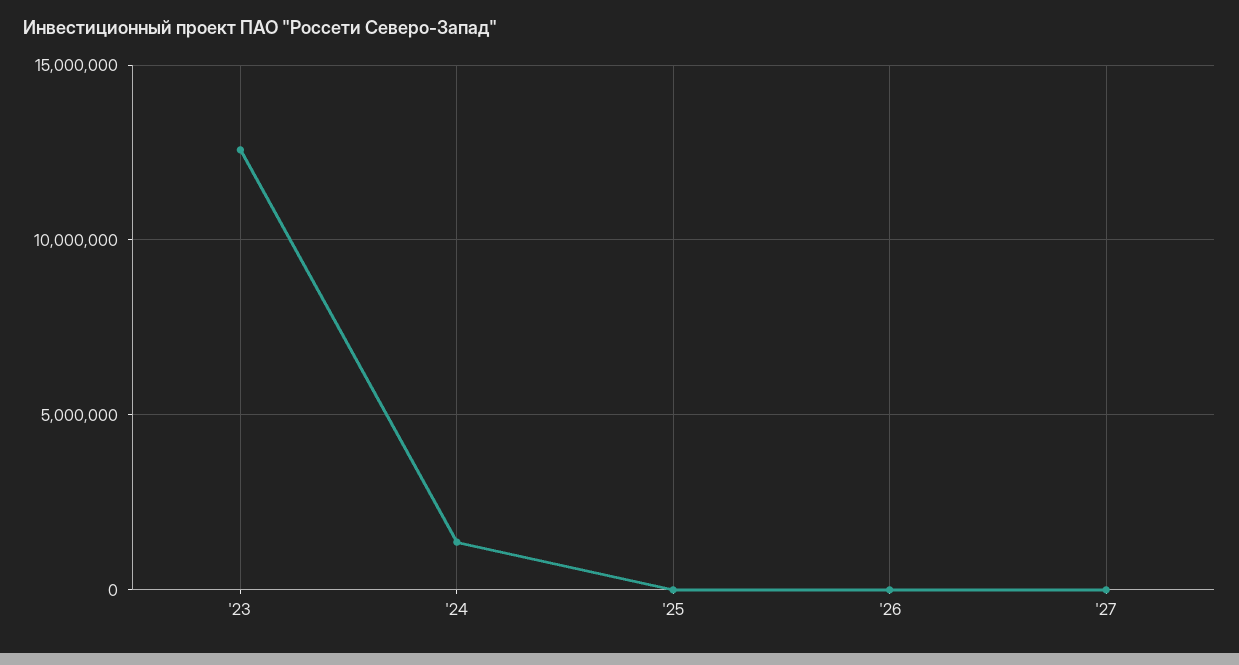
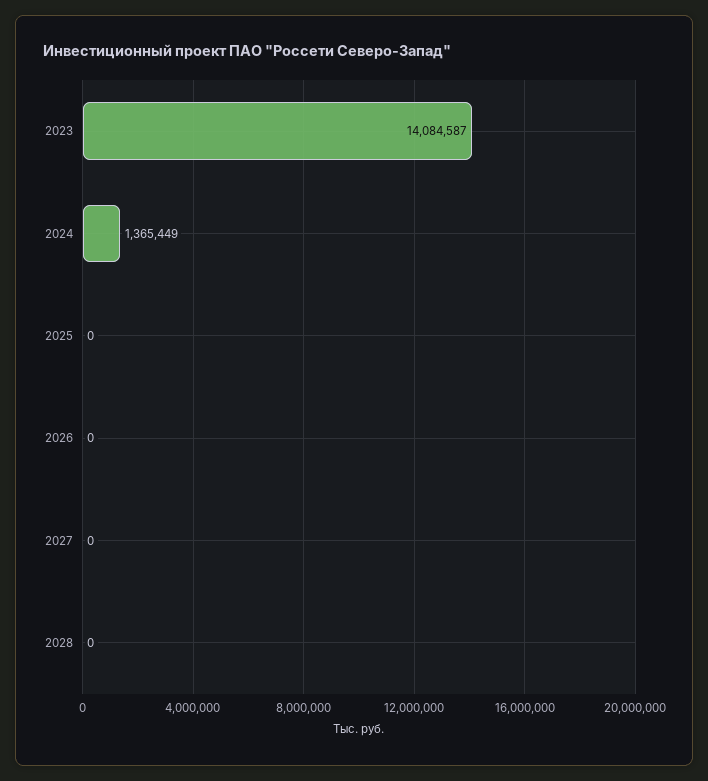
'23: 12500000 -> 14084587
2028: none -> 0

